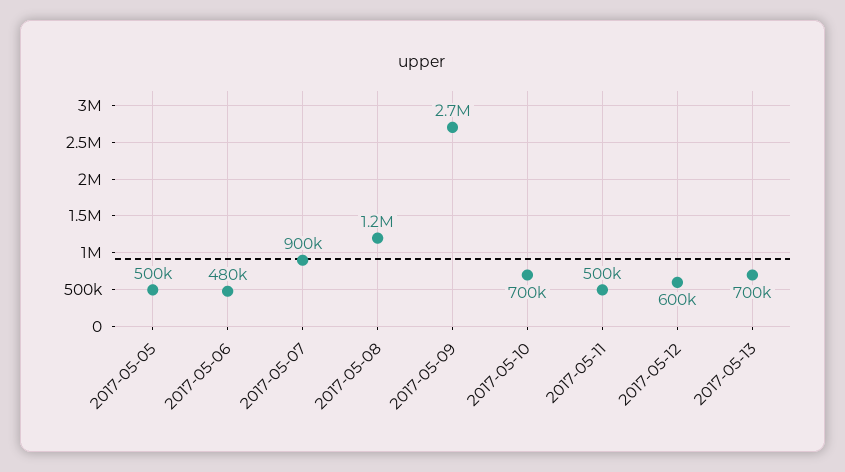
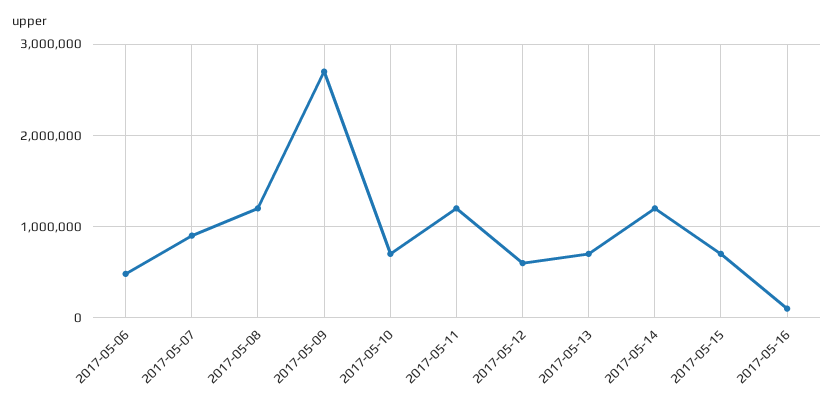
2017-05-05: 500000 -> none
2017-05-11: 500000 -> 1200000
2017-05-14: none -> 1200000
2017-05-15: none -> 700000
2017-05-16: none -> 100000

